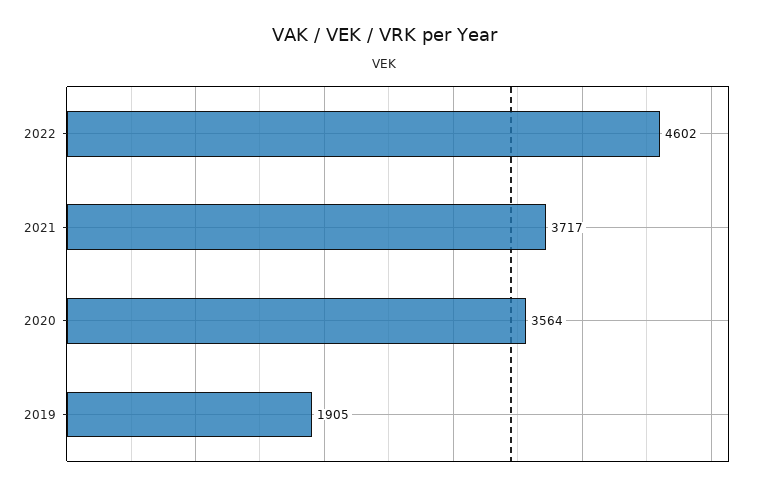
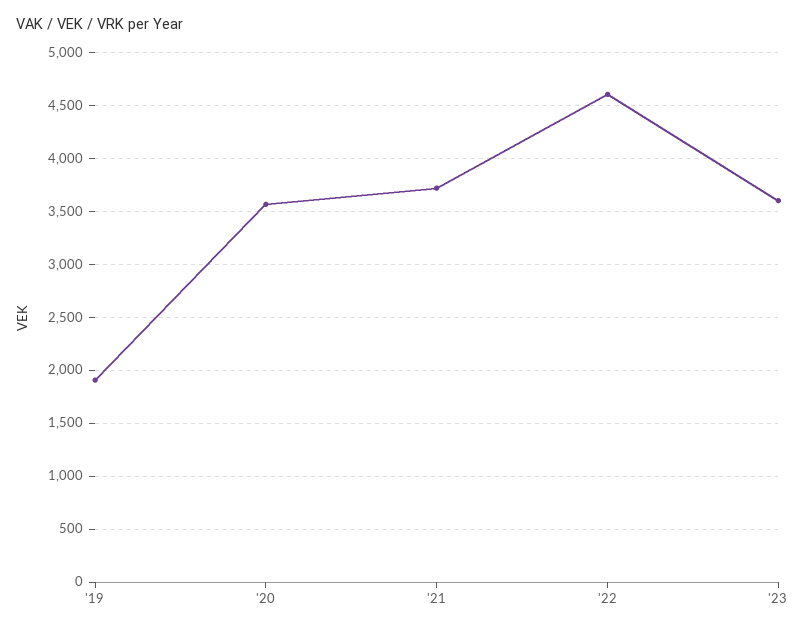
'23: none -> 3600

